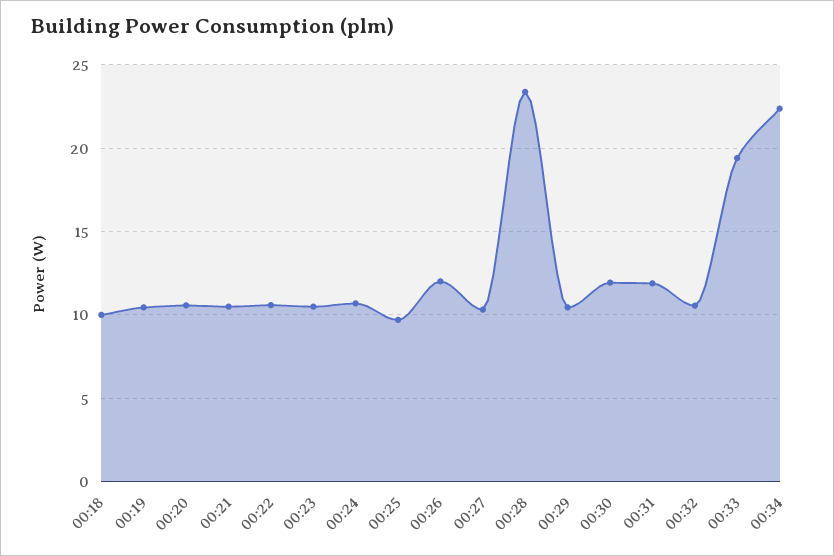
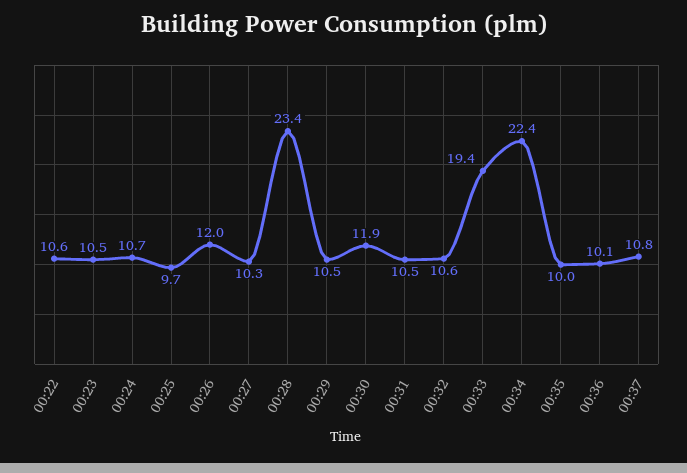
00:18: 10 -> none
00:19: 10.5 -> none
00:20: 10.5 -> none
00:21: 10.5 -> none
00:31: 12 -> 10.5
00:35: none -> 10
00:36: none -> 10.1
00:37: none -> 10.8

